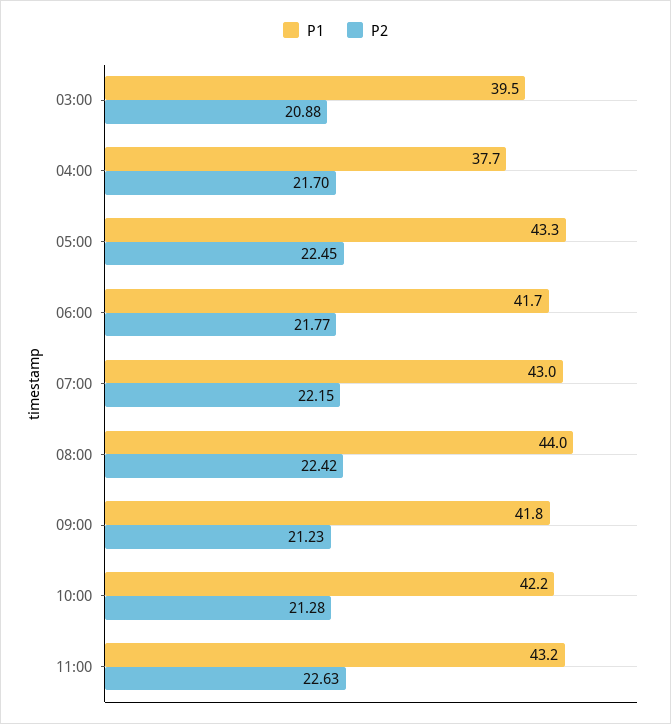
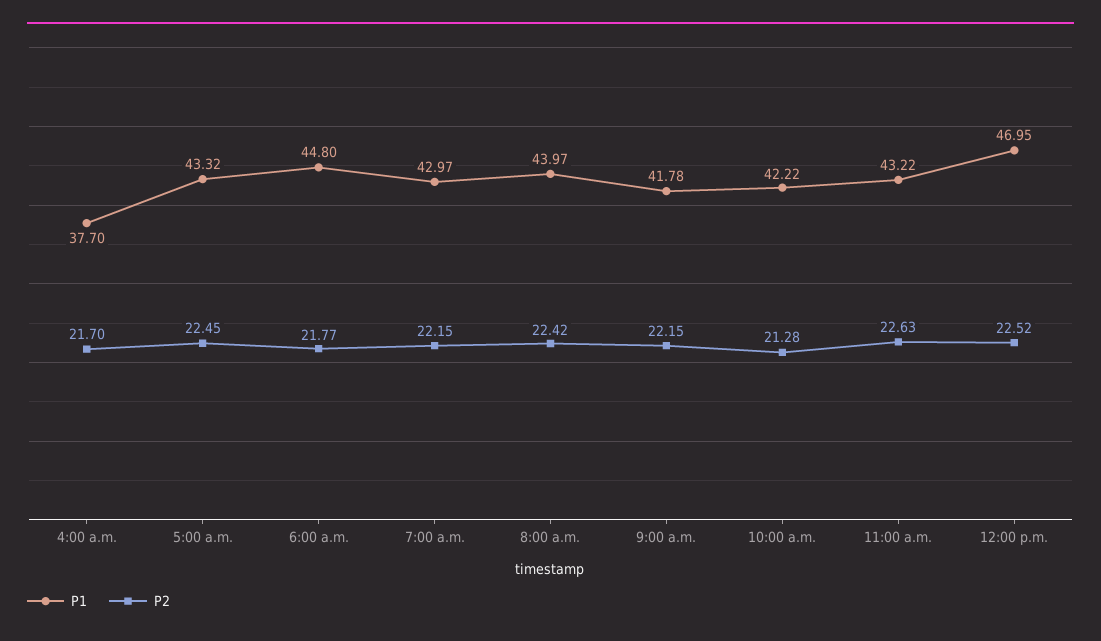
P1, 03:00: 39.5 -> none
P2, 03:00: 20.88 -> none
P1, 06:00: 41.7 -> 44.8
P2, 09:00: 21.23 -> 22.15
P1, 12:00 p.m.: none -> 46.95
P2, 12:00 p.m.: none -> 22.52

